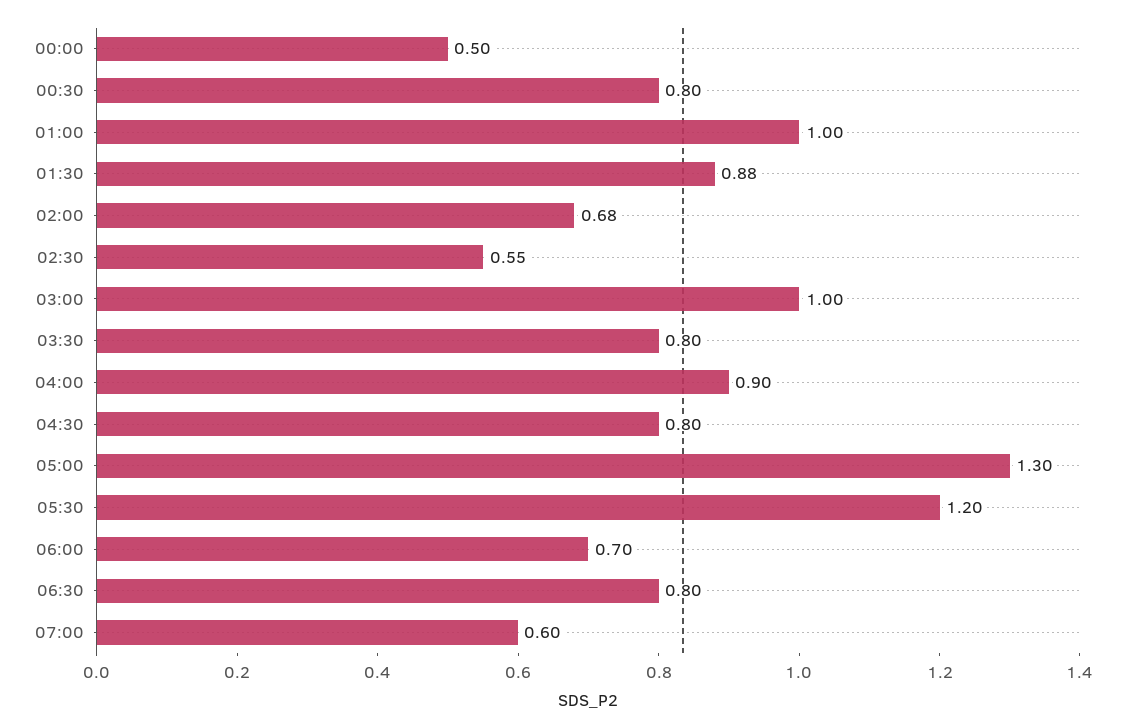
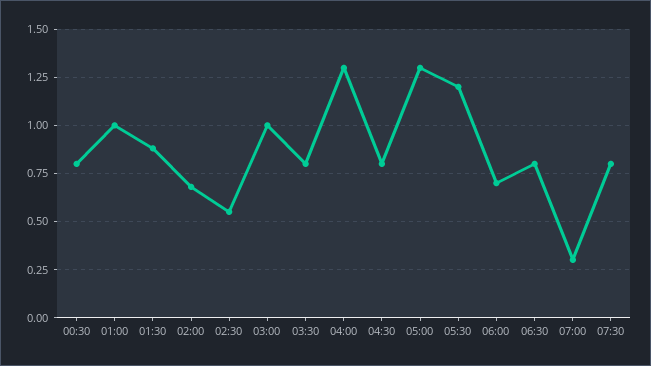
00:00: 0.5 -> none
04:00: 0.9 -> 1.3
07:00: 0.6 -> 0.3
07:30: none -> 0.8

